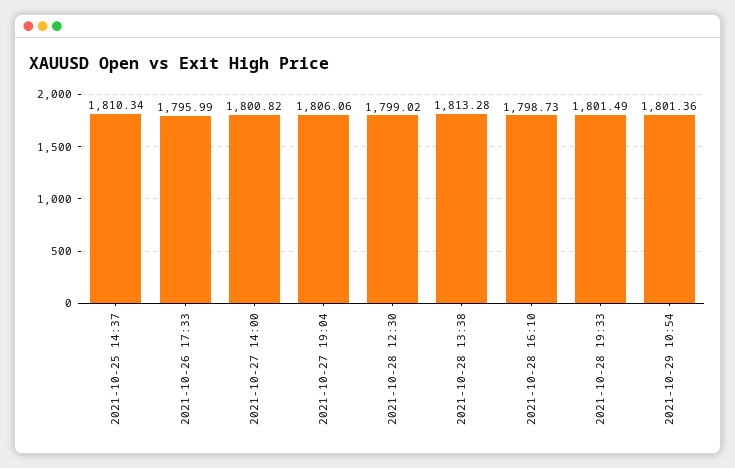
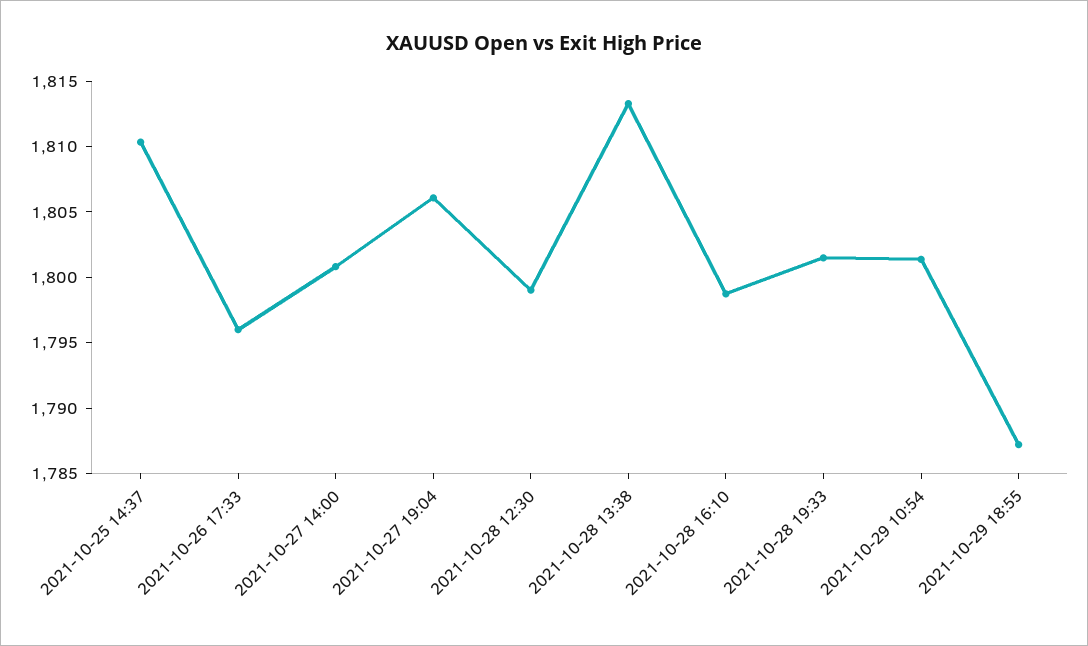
2021-10-29 18:55: none -> 1787

